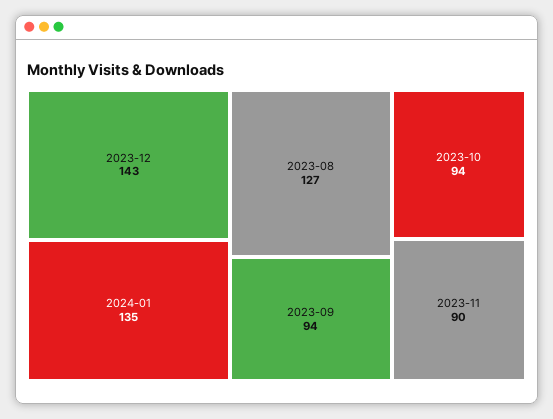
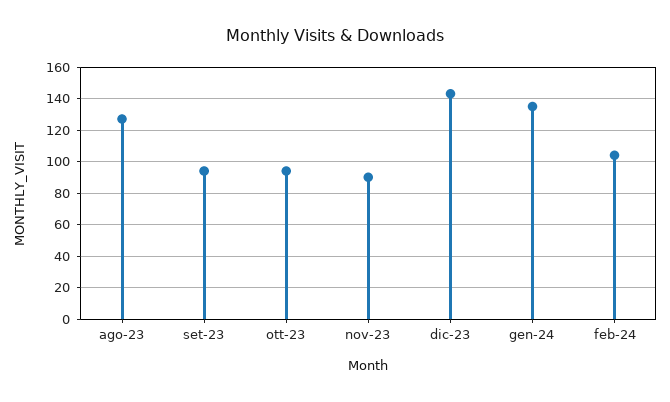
feb-24: none -> 105

